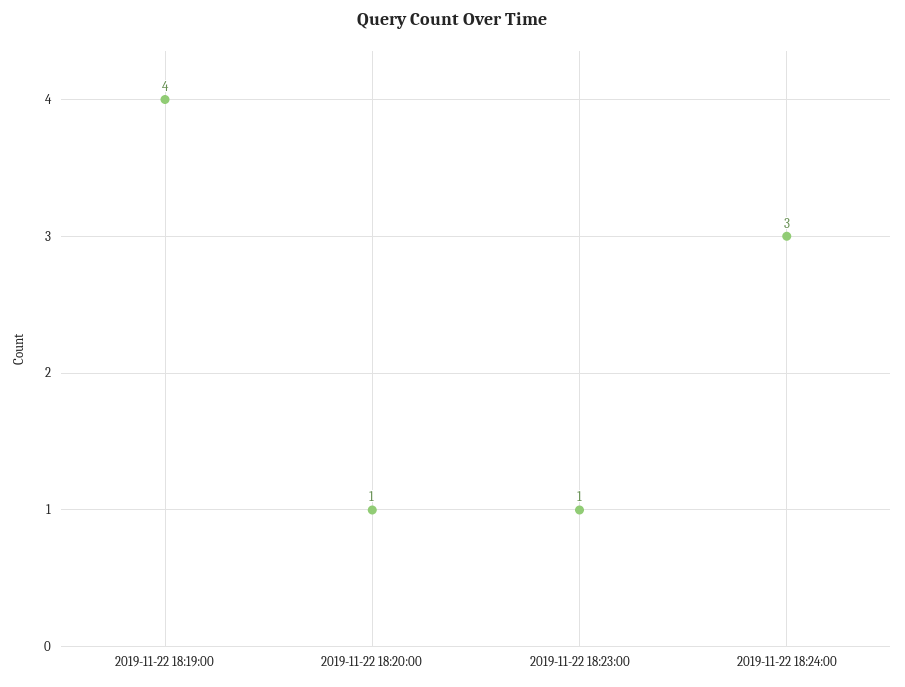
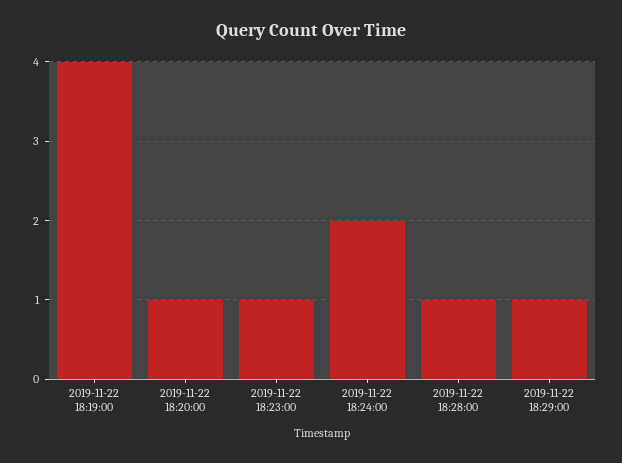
2019-11-22 18:24:00: 3 -> 2
2019-11-22 18:28:00: none -> 1
2019-11-22 18:29:00: none -> 1

